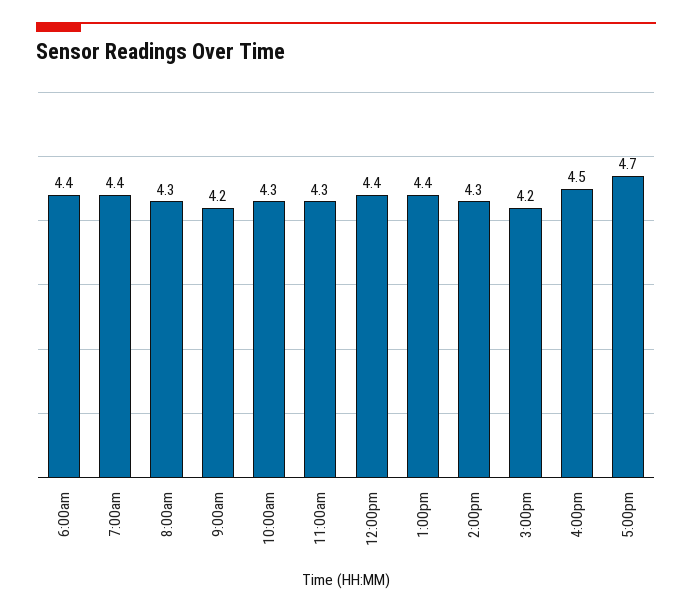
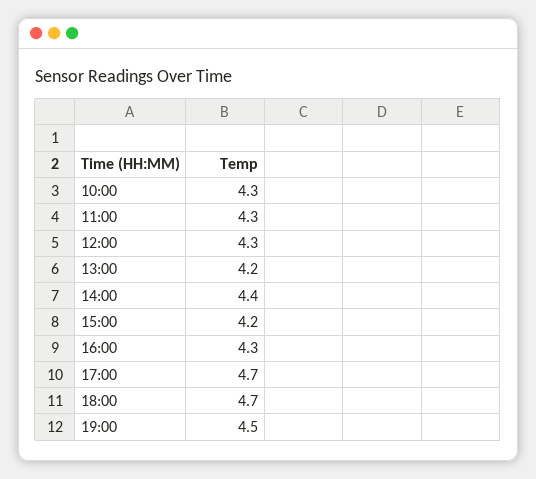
6:00am: 4.4 -> none
7:00am: 4.4 -> none
8:00am: 4.3 -> none
9:00am: 4.2 -> none
12:00pm: 4.4 -> 4.3
1:00pm: 4.4 -> 4.2
2:00pm: 4.3 -> 4.4
4:00pm: 4.5 -> 4.3
18:00: none -> 4.7
19:00: none -> 4.5

